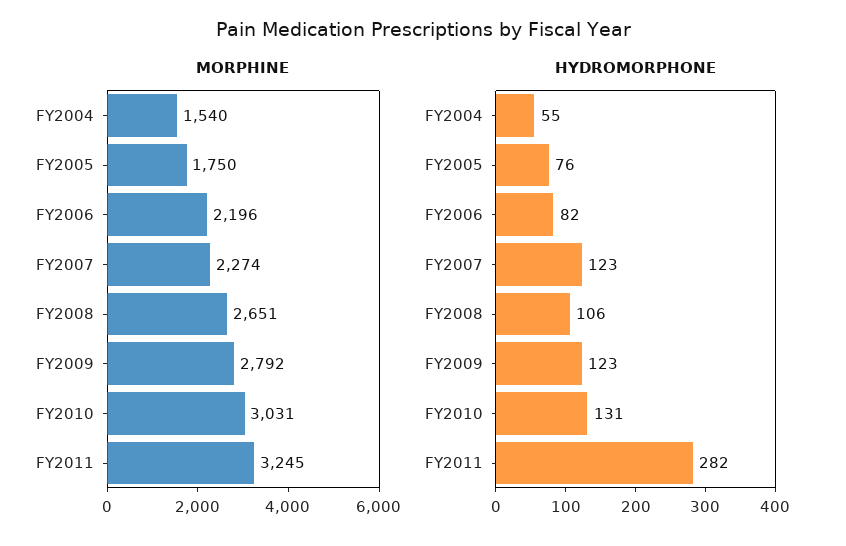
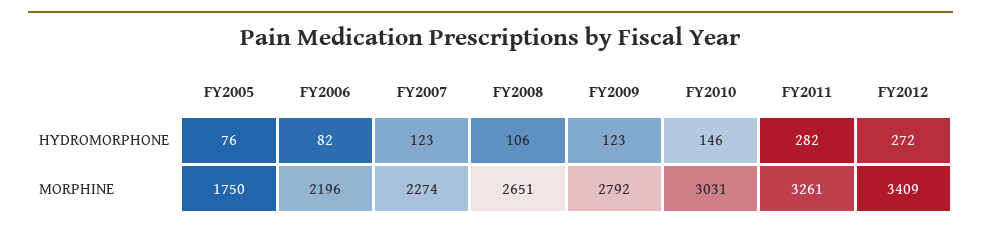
MORPHINE, FY2004: 1540 -> none
MORPHINE, FY2011: 3245 -> 3261
HYDROMORPHONE, FY2004: 55 -> none
HYDROMORPHONE, FY2010: 131 -> 146
HYDROMORPHONE, FY2012: none -> 272
MORPHINE, FY2012: none -> 3409

